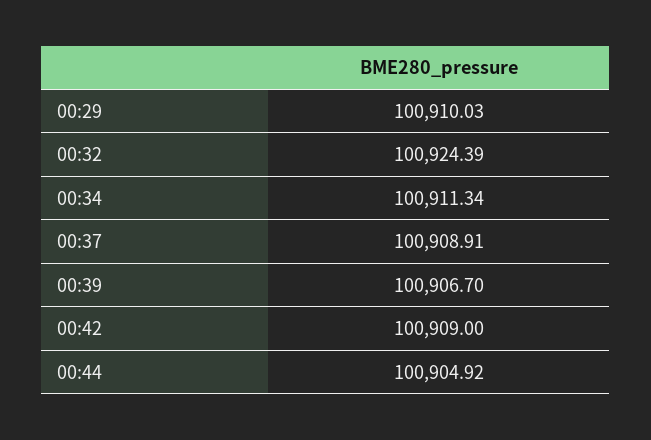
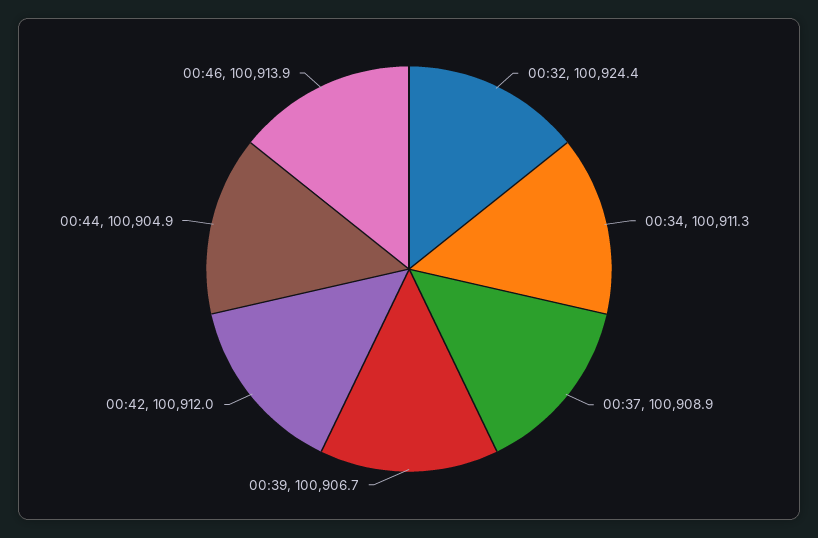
00:29: 100910.03 -> none
00:42: 100909 -> 100912
00:46: none -> 100913.9

